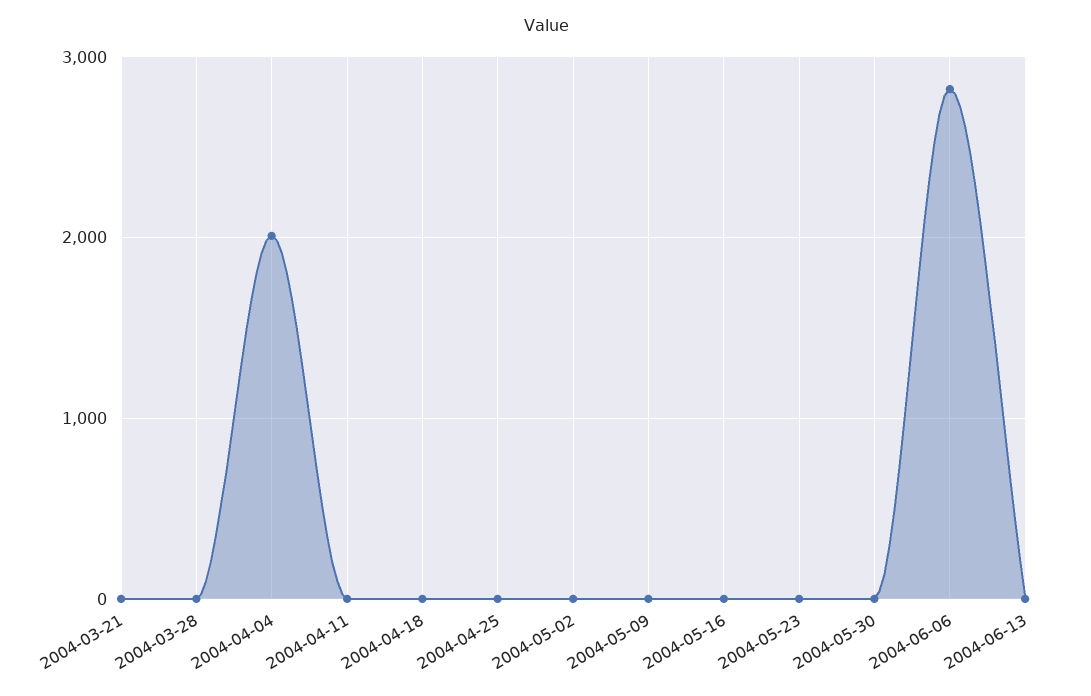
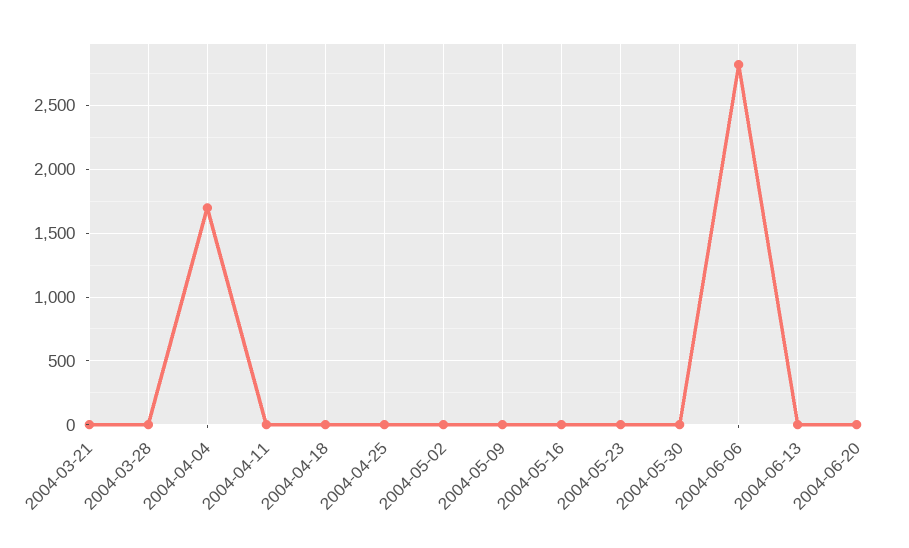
2004-04-04: 2000 -> 1700
2004-06-20: none -> 0

